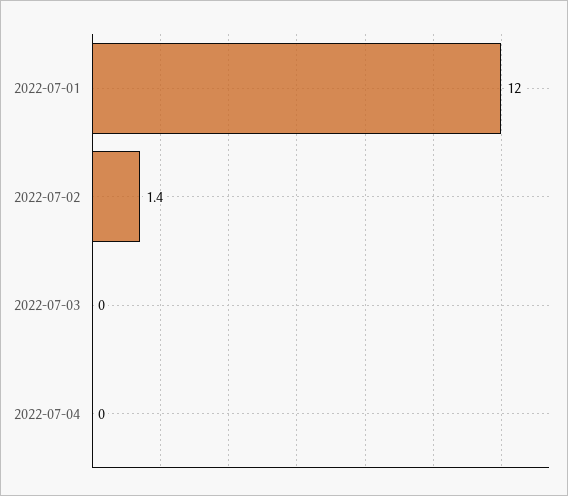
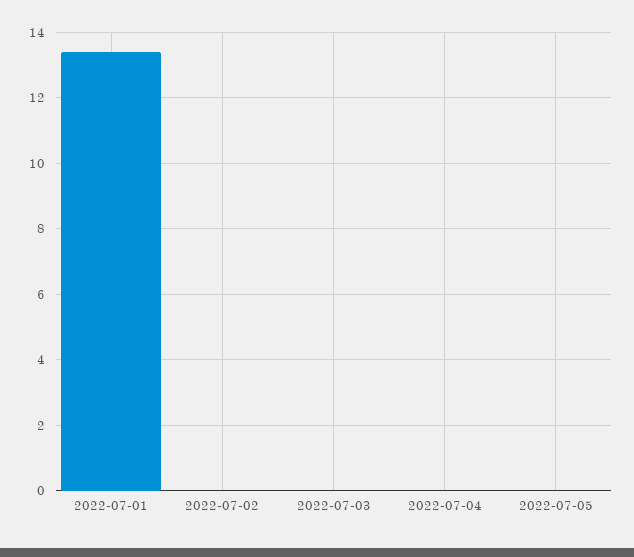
2022-07-01: 12 -> 13.5
2022-07-02: 1.4 -> 0
2022-07-05: none -> 0

